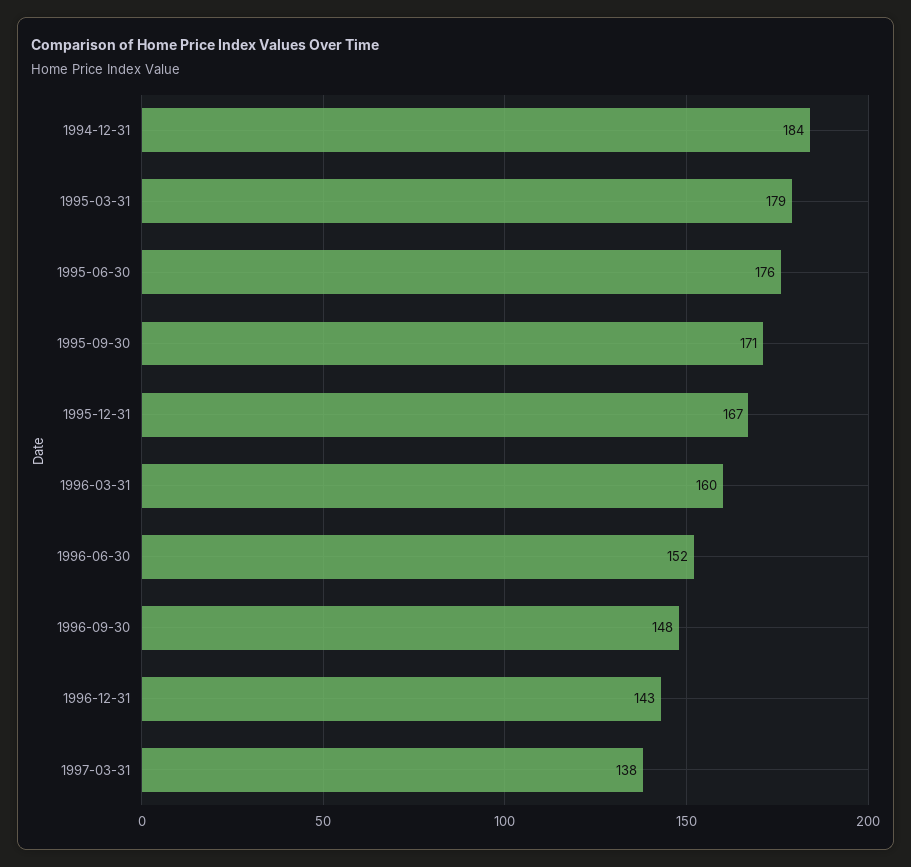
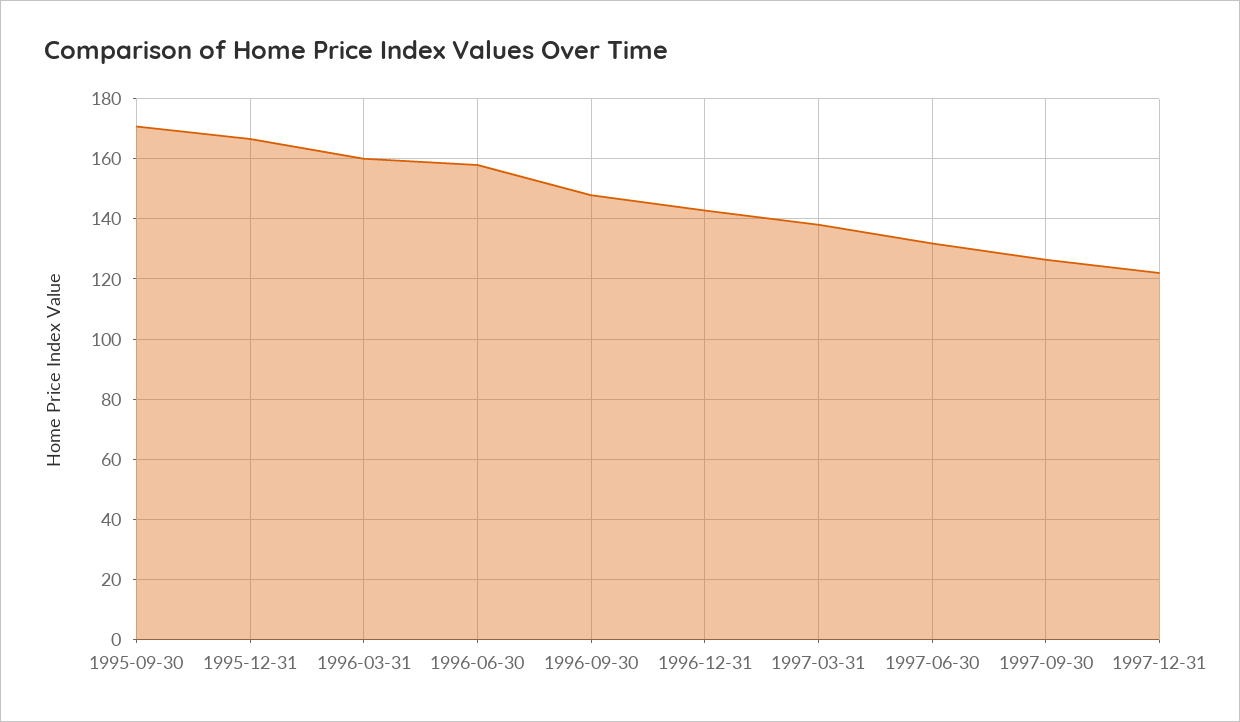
1994-12-31: 184 -> none
1995-03-31: 179 -> none
1995-06-30: 176 -> none
1996-06-30: 152 -> 158
1997-06-30: none -> 132
1997-09-30: none -> 126
1997-12-31: none -> 122

